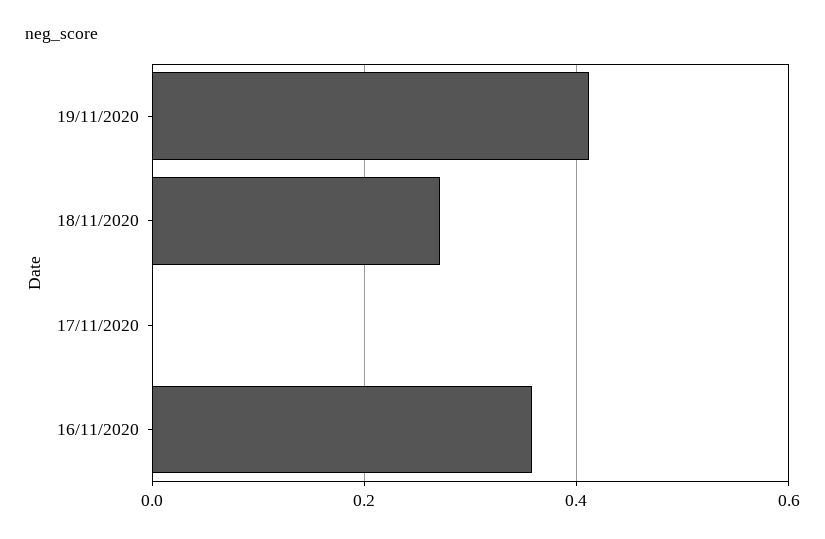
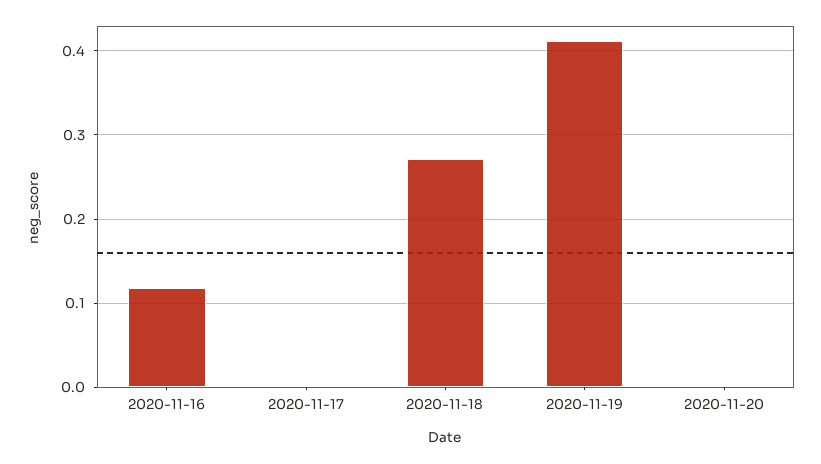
16/11/2020: 0.36 -> 0.12
2020-11-20: none -> 0

